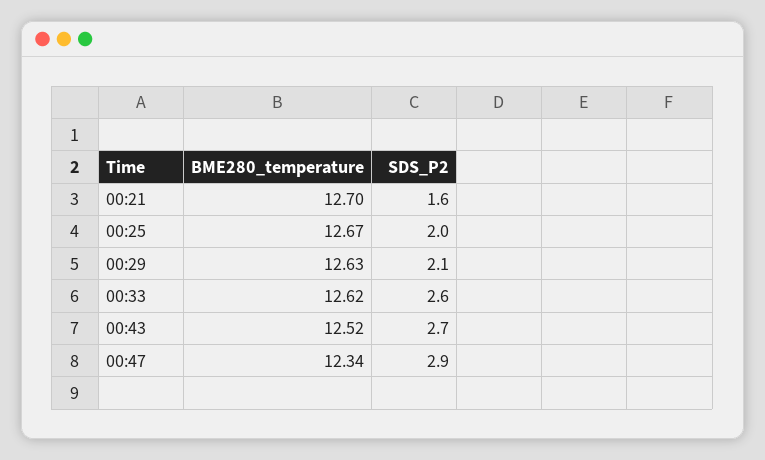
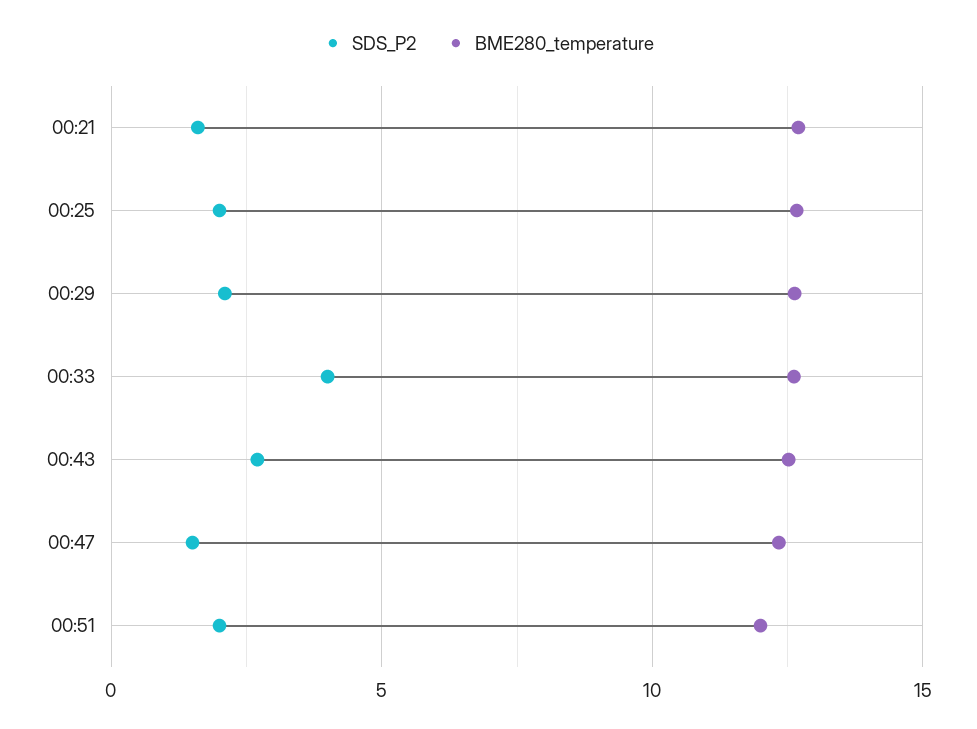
SDS_P2, 00:33: 2.6 -> 4
SDS_P2, 00:47: 2.9 -> 1.5
SDS_P2, 00:51: none -> 2
BME280_temperature, 00:51: none -> 12

